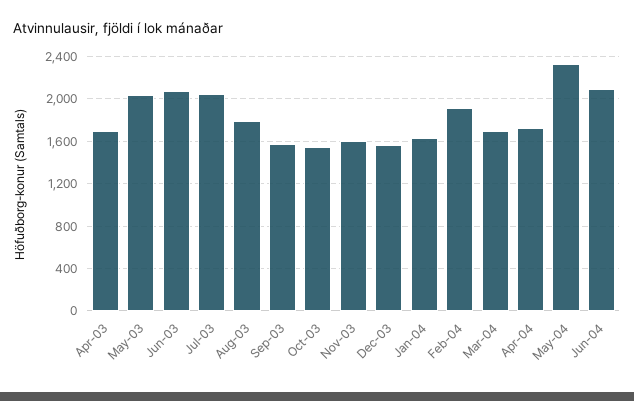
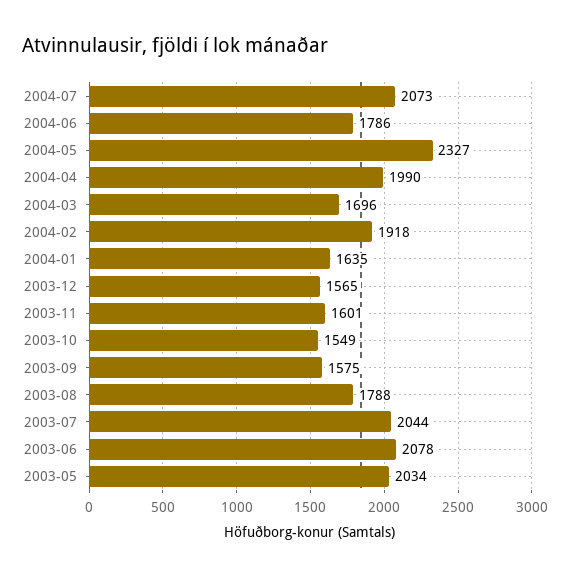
Apr-03: 1700 -> none
Apr-04: 1700 -> 1990
Jun-04: 2100 -> 1786
2004-07: none -> 2073

